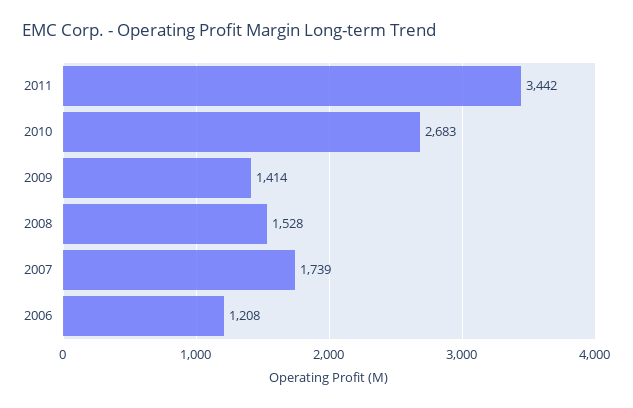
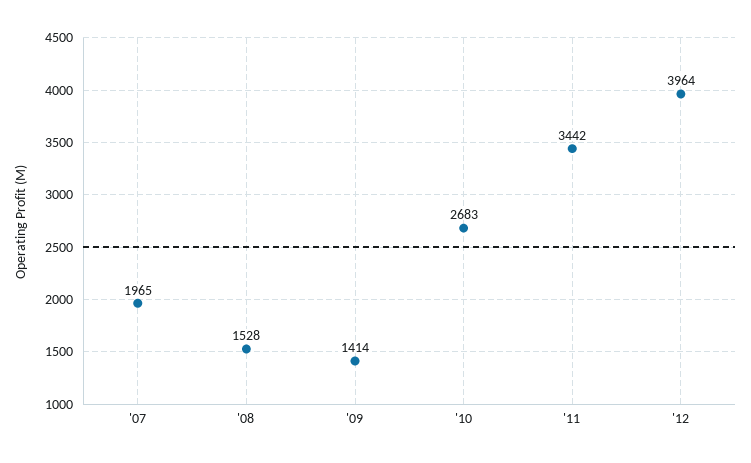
2007: 1739 -> 1965
2006: 1208 -> none
'12: none -> 3964

